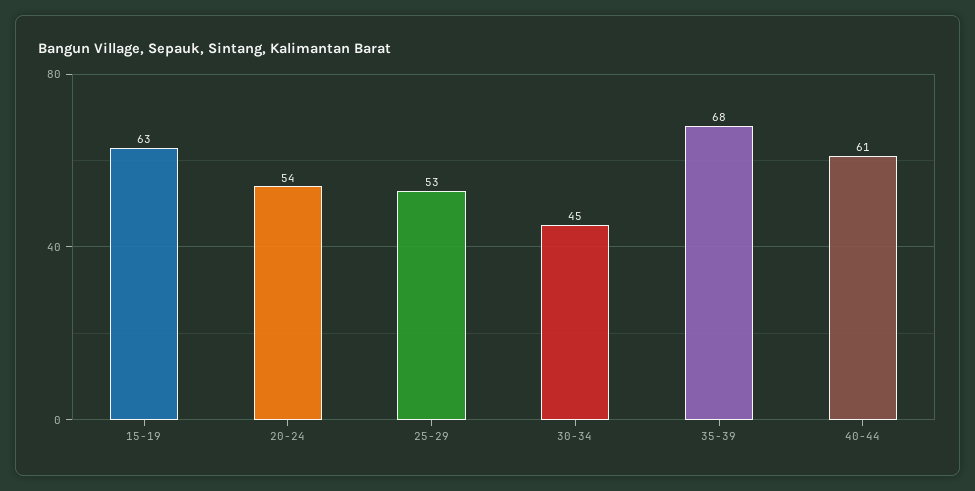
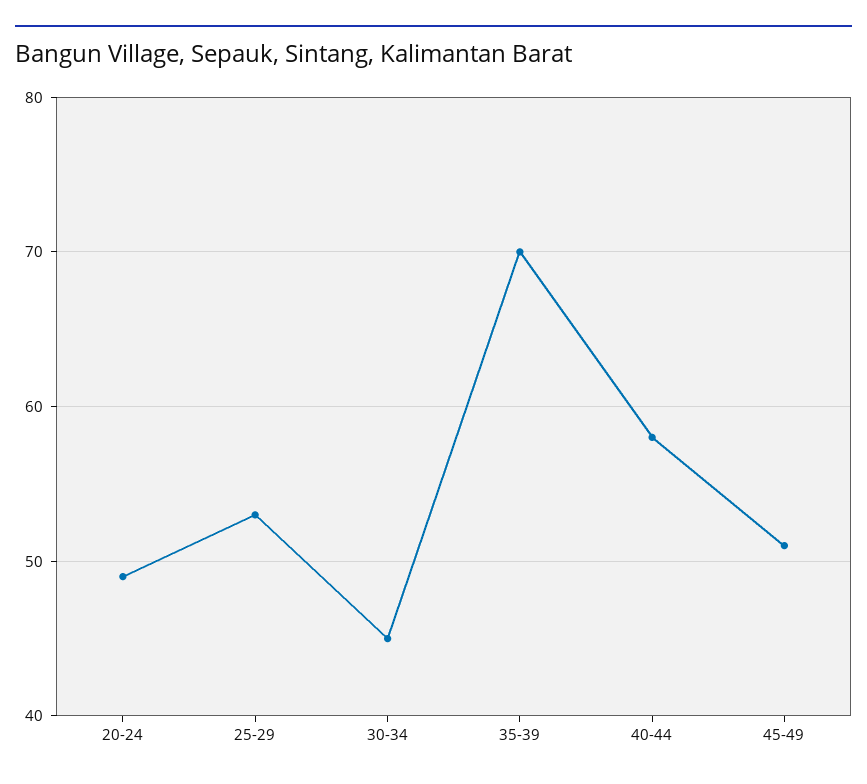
15-19: 63 -> none
20-24: 54 -> 49
35-39: 68 -> 70
40-44: 61 -> 58
45-49: none -> 51

